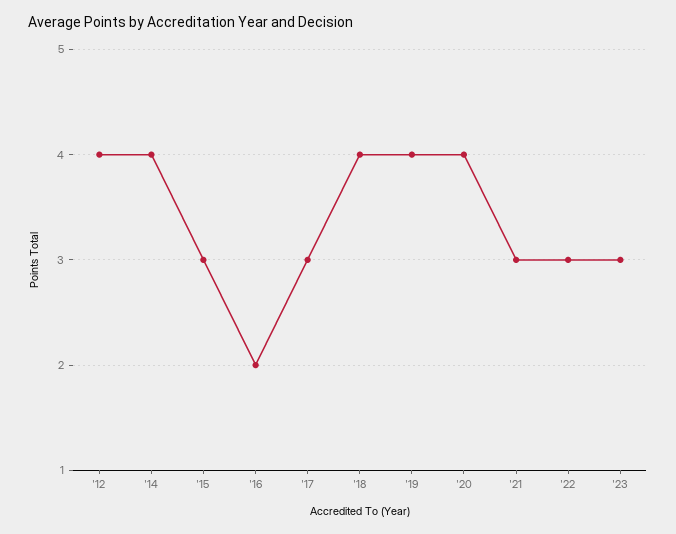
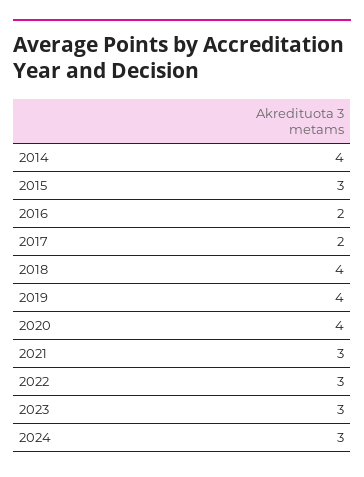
'12: 4 -> none
'17: 3 -> 2
2024: none -> 3

